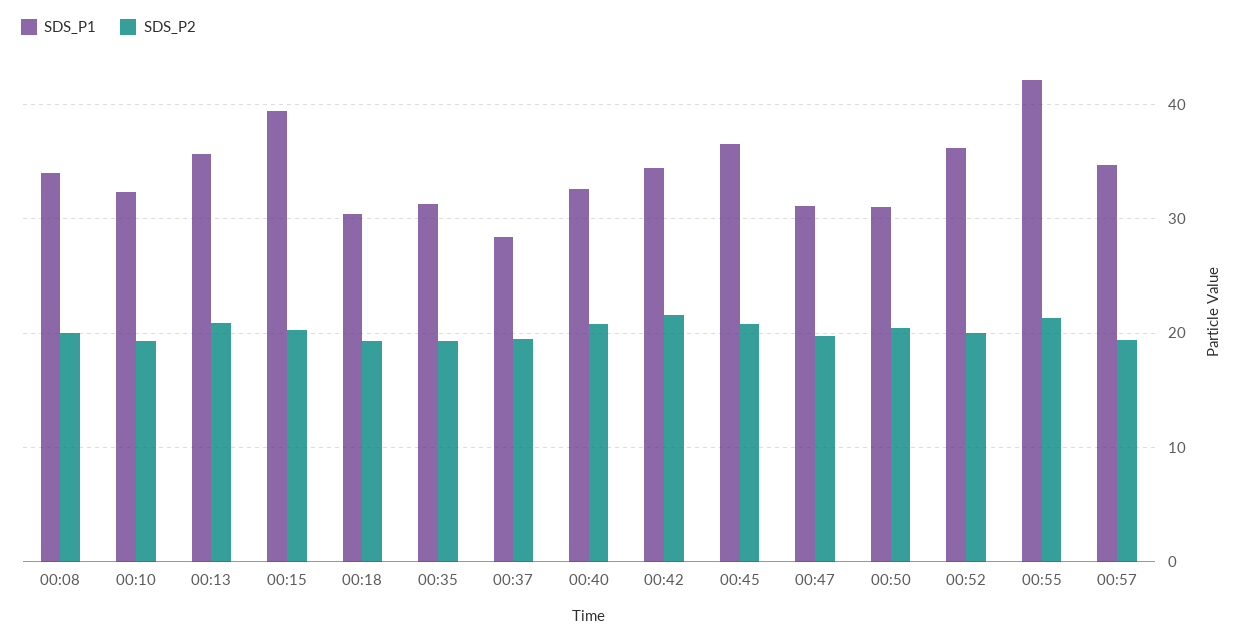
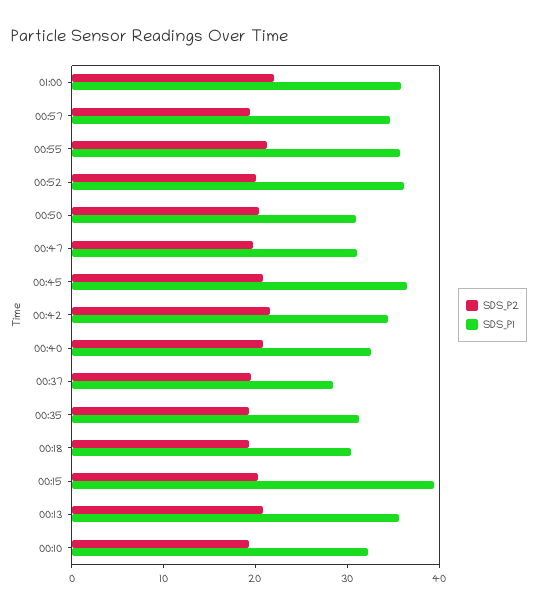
SDS_P1, 00:08: 34 -> none
SDS_P2, 00:08: 20 -> none
SDS_P1, 00:55: 42 -> 36
SDS_P2, 01:00: none -> 22
SDS_P1, 01:00: none -> 36

